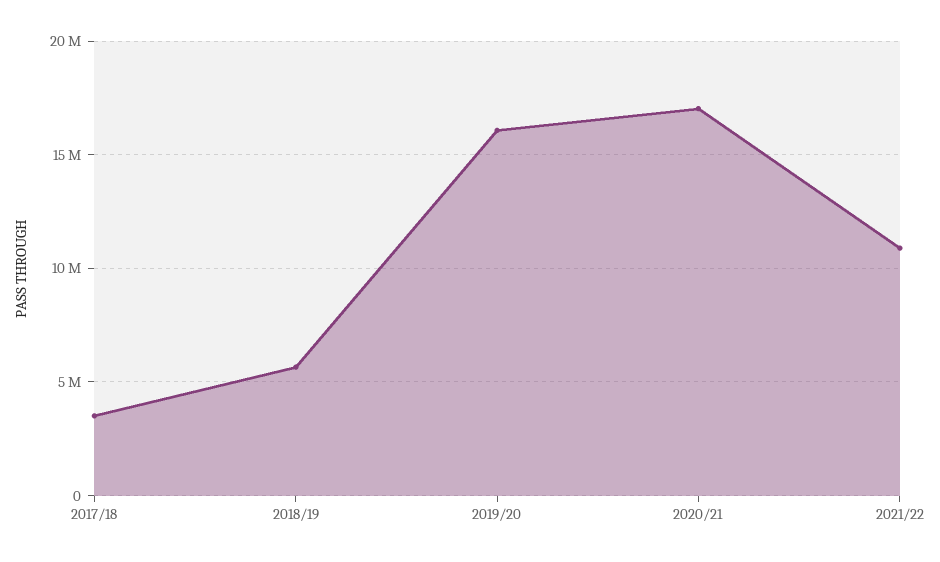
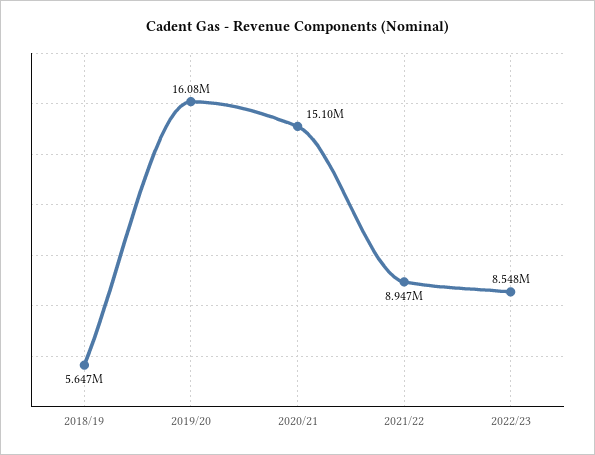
2017/18: 3500000 -> none
2020/21: 17000000 -> 15100000
2021/22: 11000000 -> 8947000
2022/23: none -> 8548000

